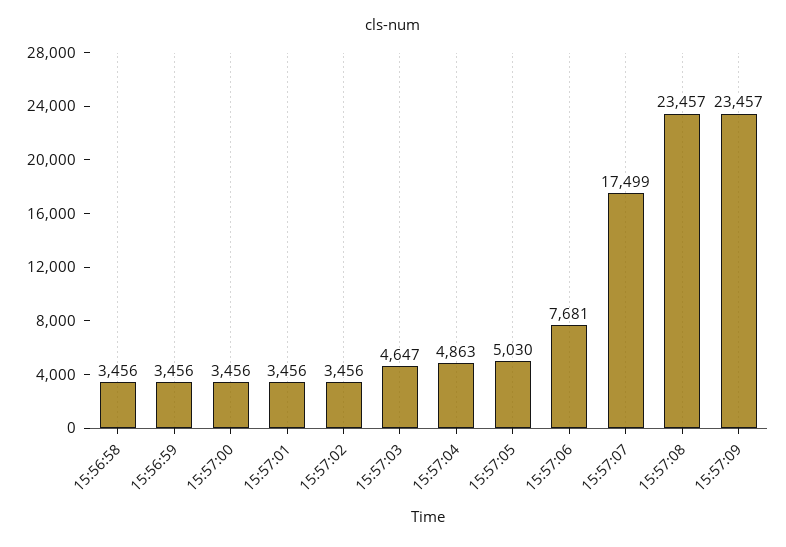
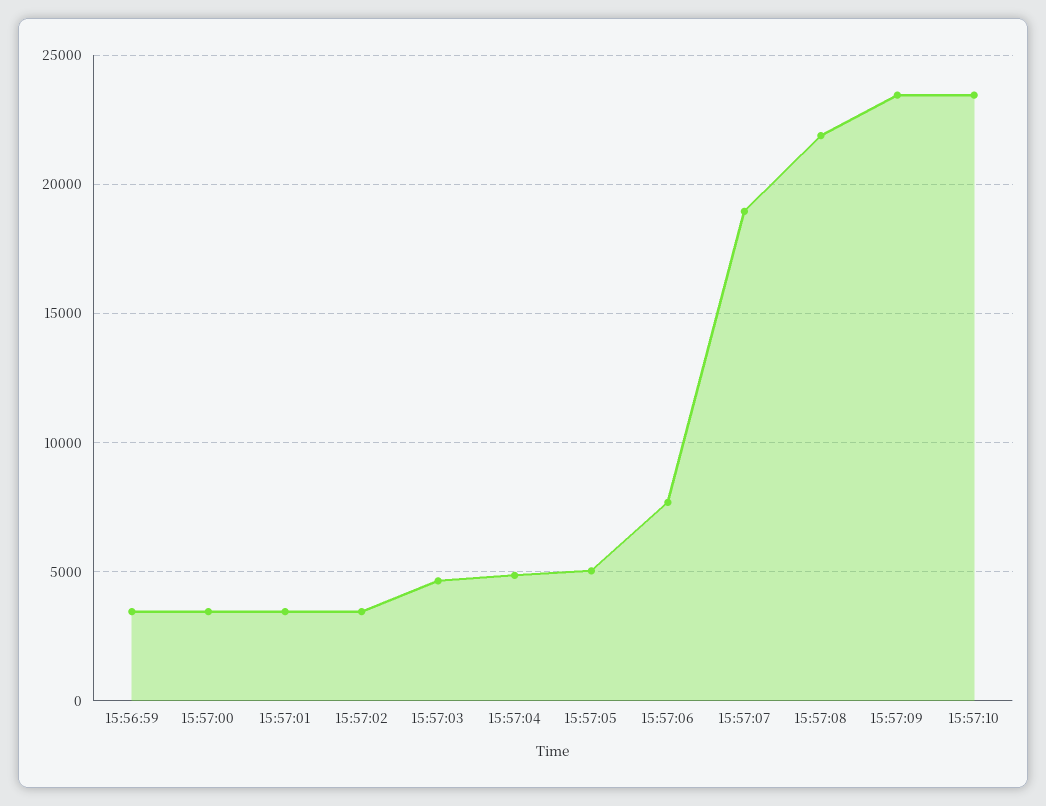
15:56:58: 3456 -> none
15:57:07: 17499 -> 19000
15:57:08: 23457 -> 22000
15:57:10: none -> 23500

